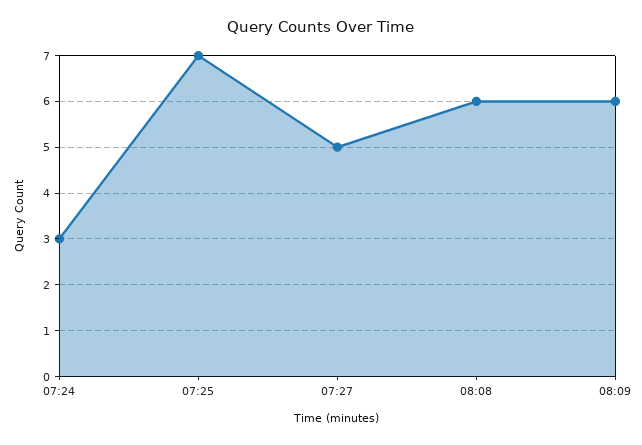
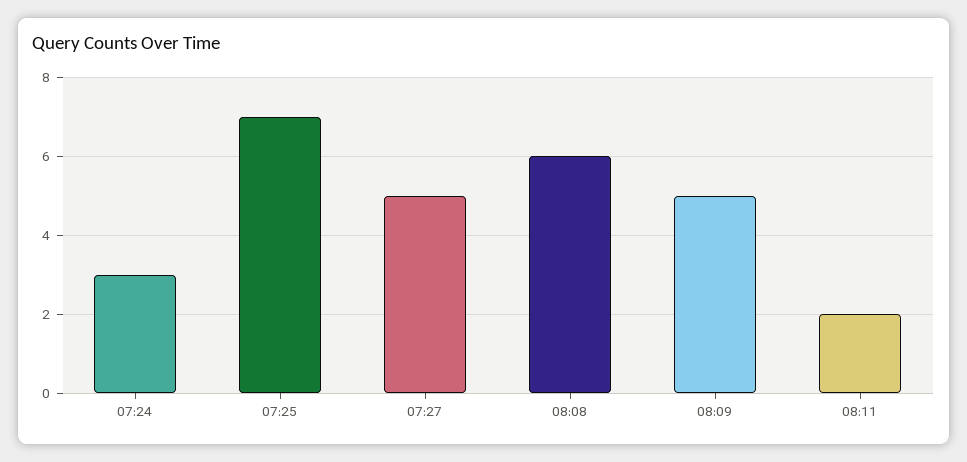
08:09: 6 -> 5
08:11: none -> 2

